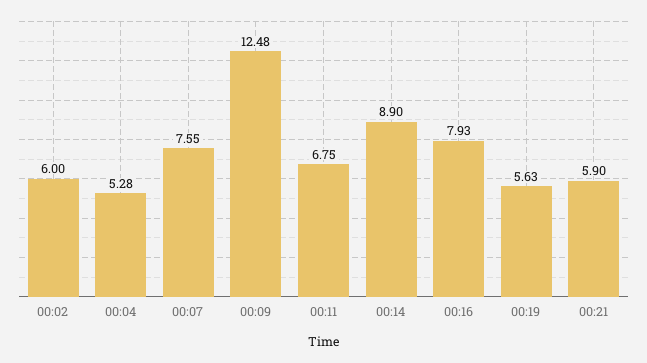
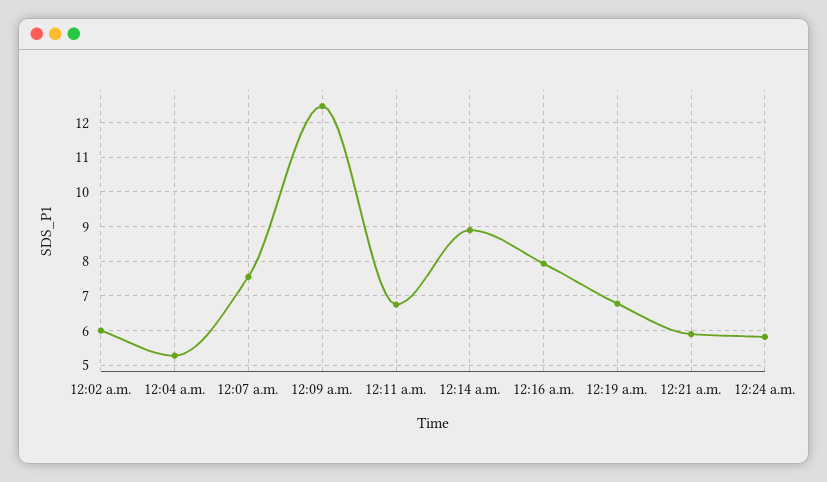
00:19: 5.63 -> 6.8
12:24 a.m.: none -> 5.8

